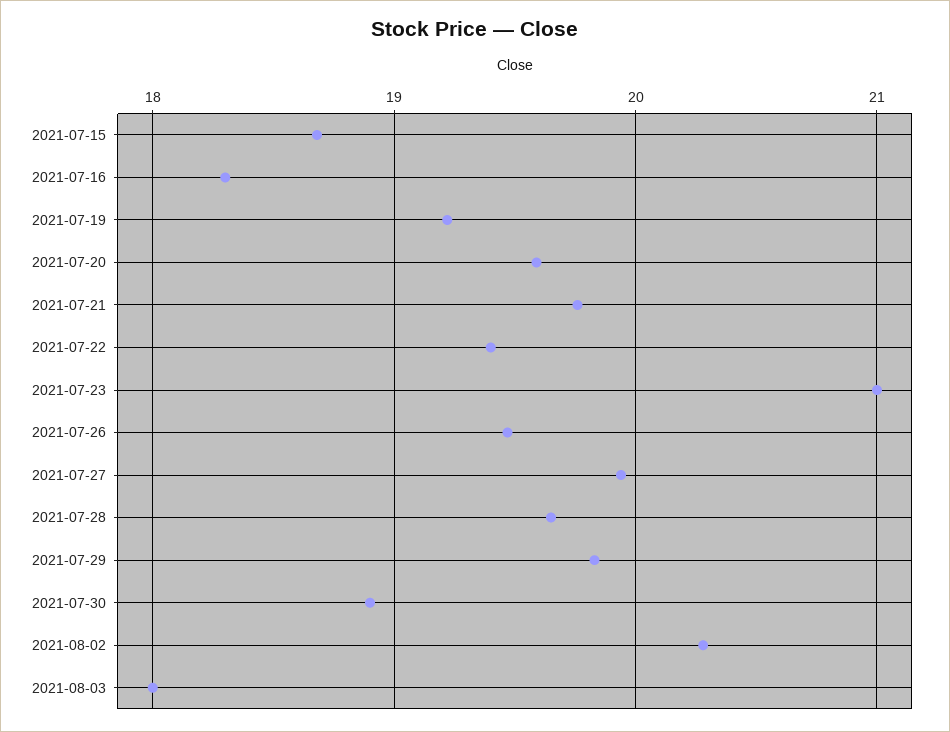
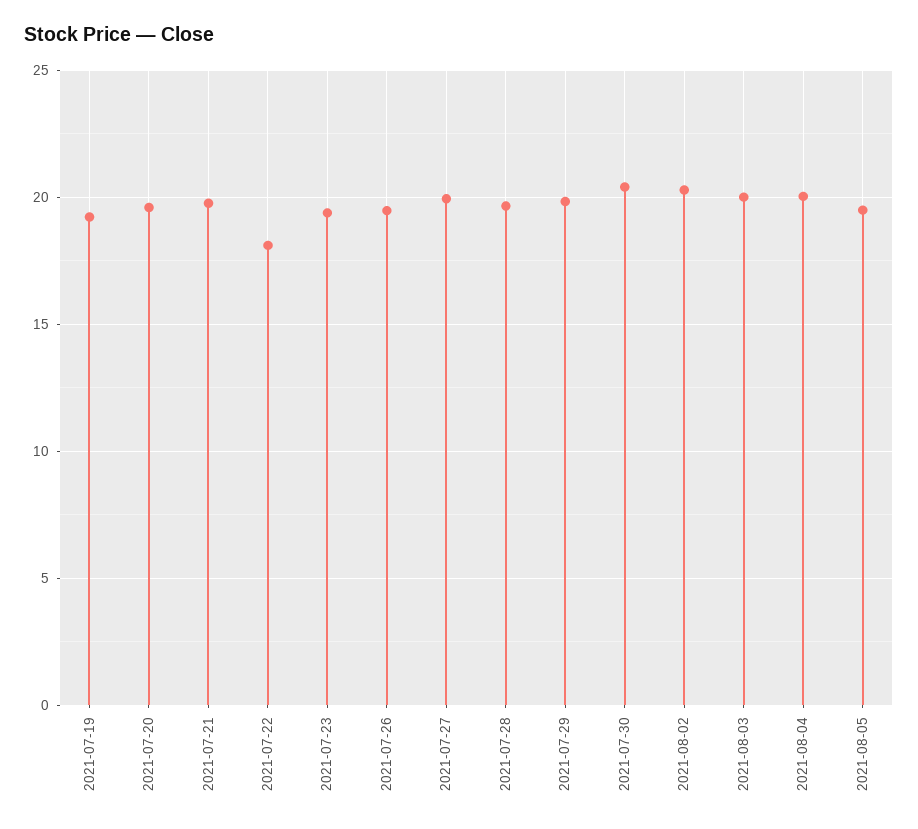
2021-07-15: 18.7 -> none
2021-07-16: 18.3 -> none
2021-07-22: 19.4 -> 18
2021-07-23: 21 -> 19.5
2021-07-30: 18.9 -> 20.5
2021-08-03: 18 -> 20
2021-08-04: none -> 20
2021-08-05: none -> 19.5

